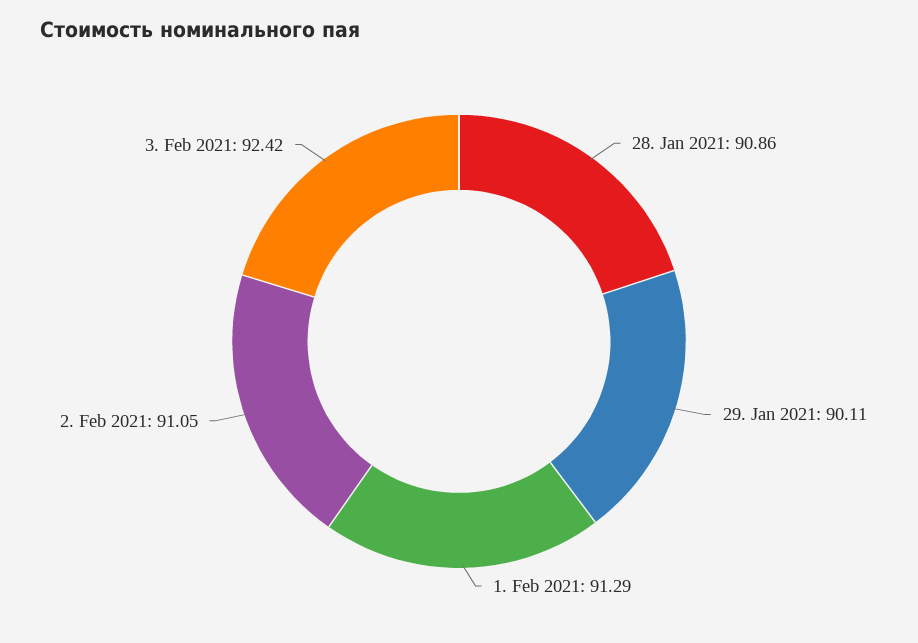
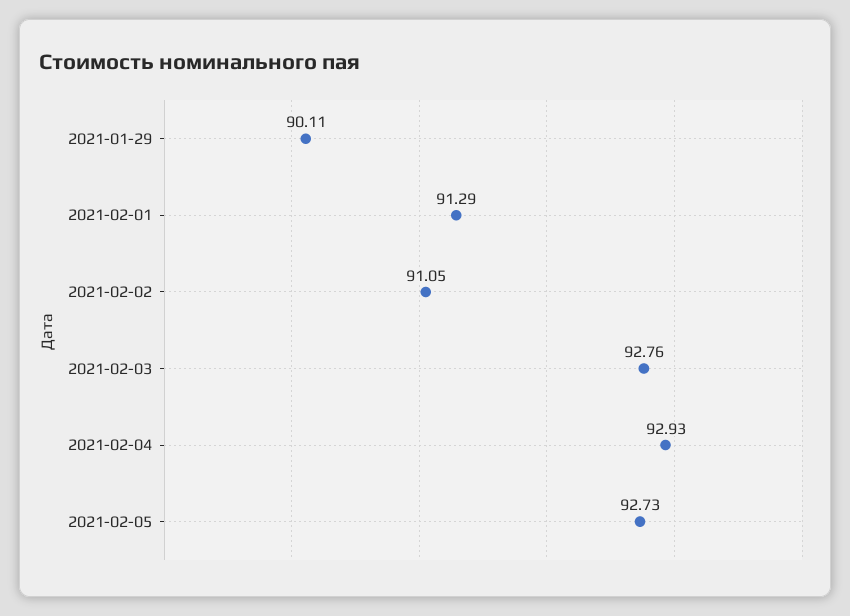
28. Jan 2021: 90.86 -> none
3. Feb 2021: 92.42 -> 92.76
2021-02-04: none -> 92.93
2021-02-05: none -> 92.73

